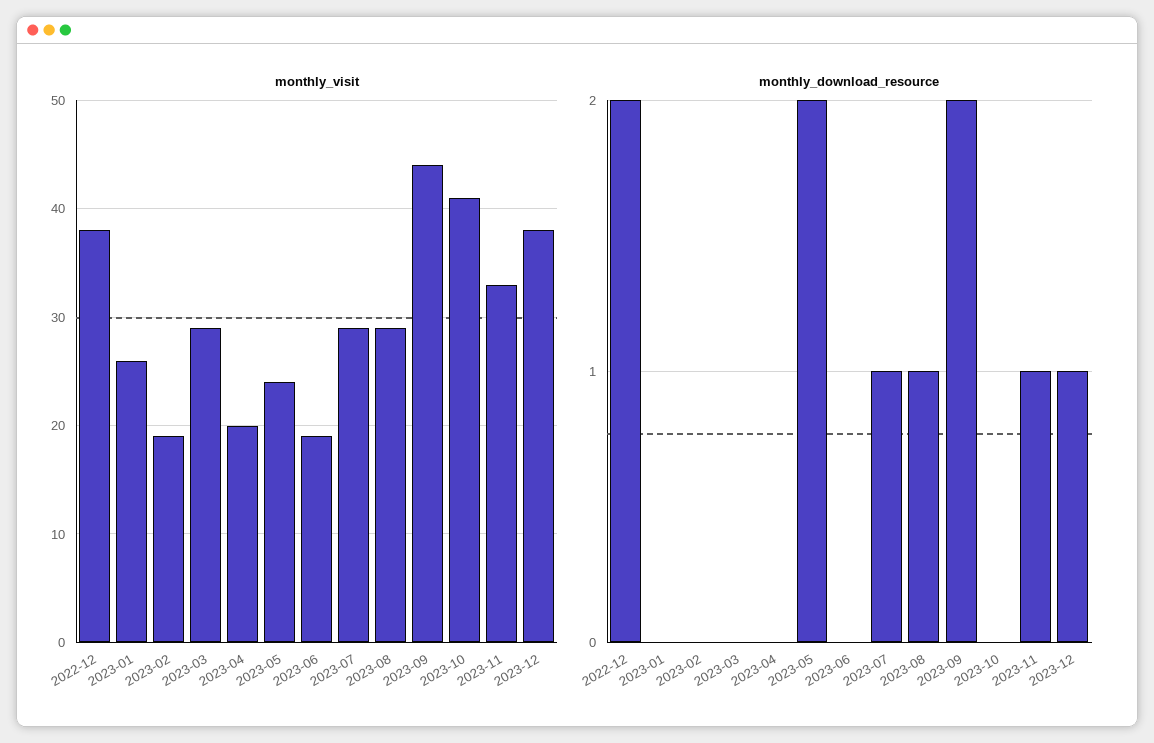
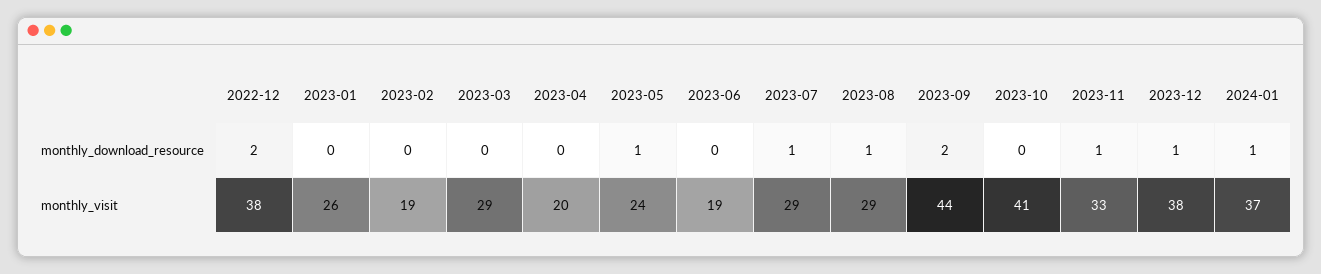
monthly_download_resource, 2023-05: 2 -> 1
monthly_download_resource, 2024-01: none -> 1
monthly_visit, 2024-01: none -> 37

